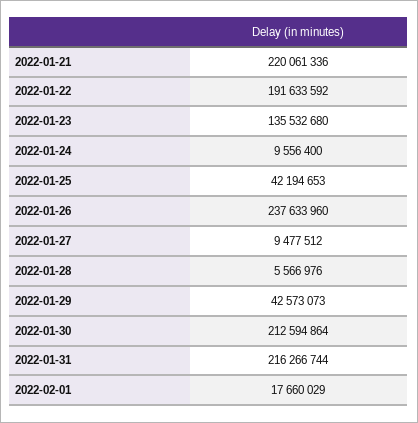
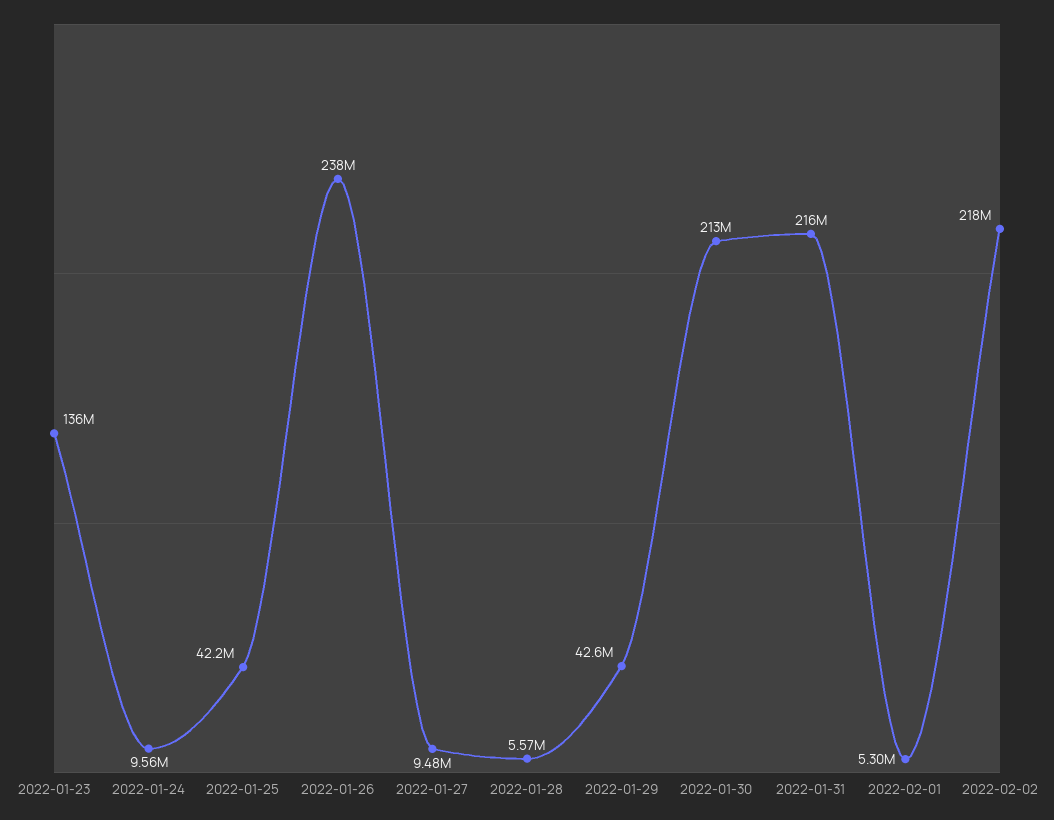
2022-01-21: 220061336 -> none
2022-01-22: 191633592 -> none
2022-02-01: 17660029 -> 5300000
2022-02-02: none -> 218000000

